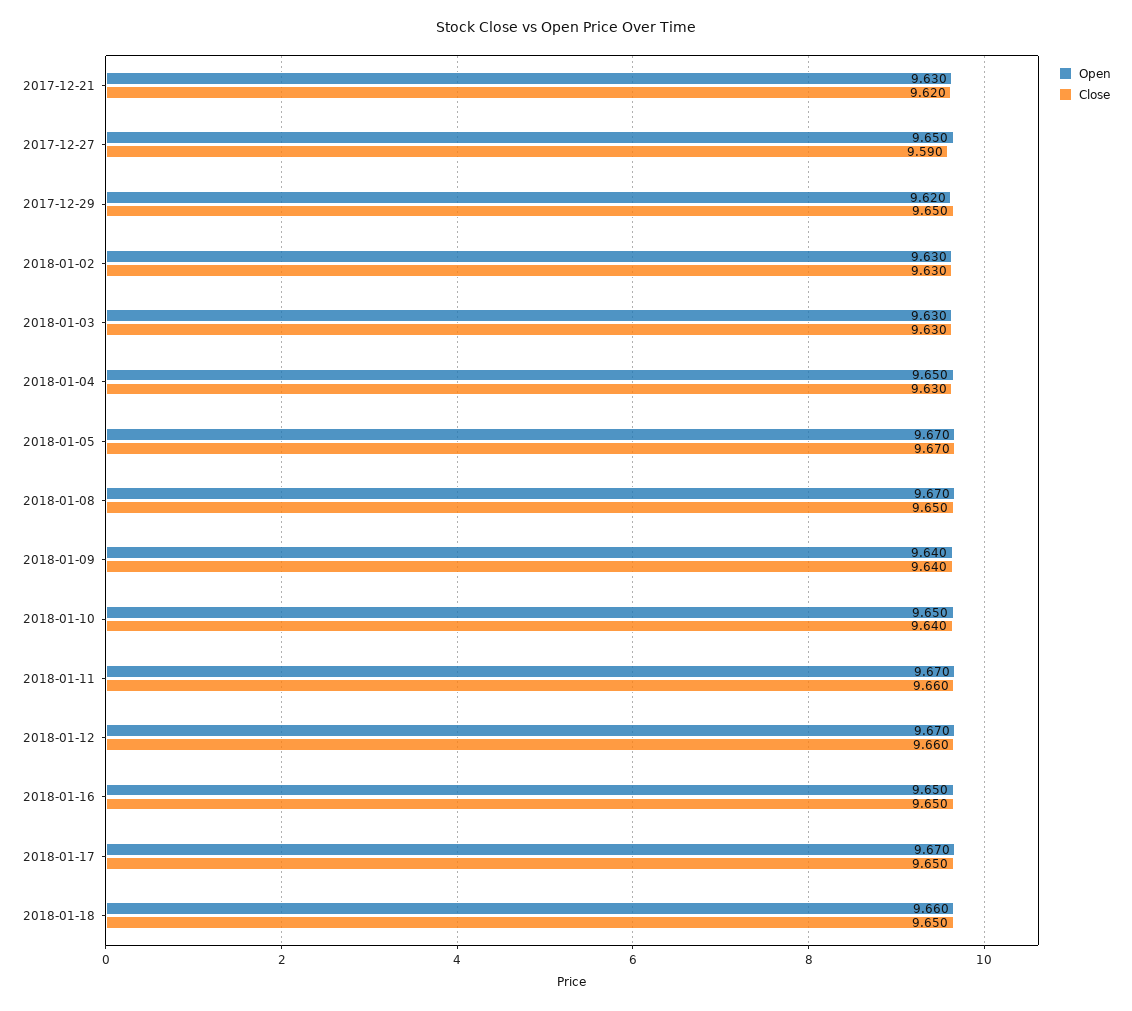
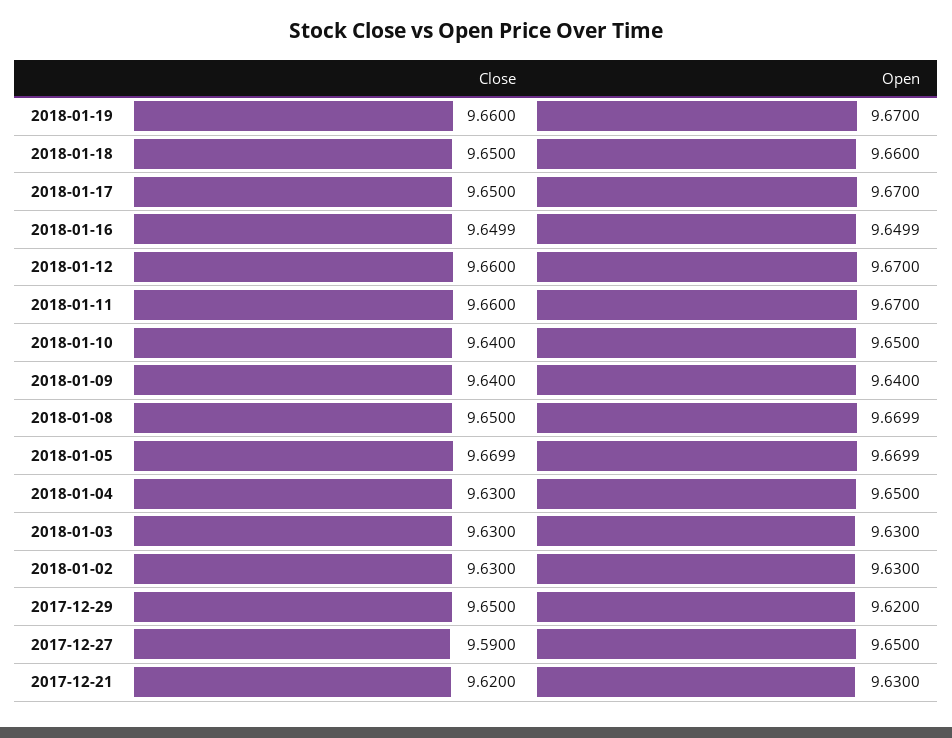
Close, 2018-01-19: none -> 9.66
Open, 2018-01-19: none -> 9.67

